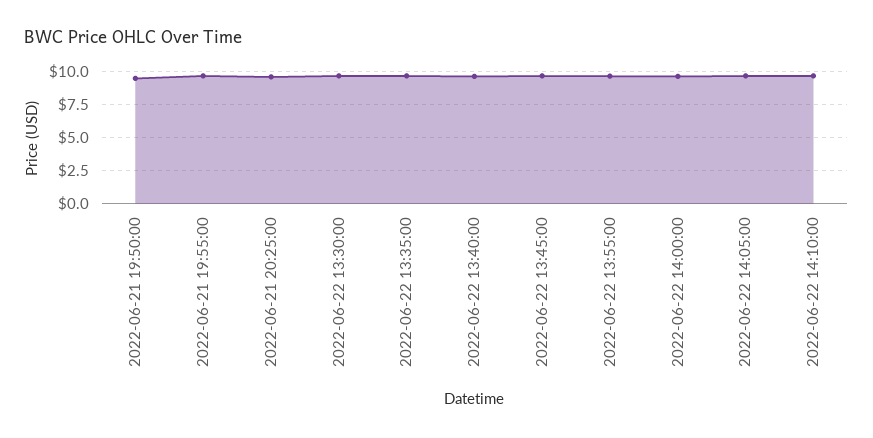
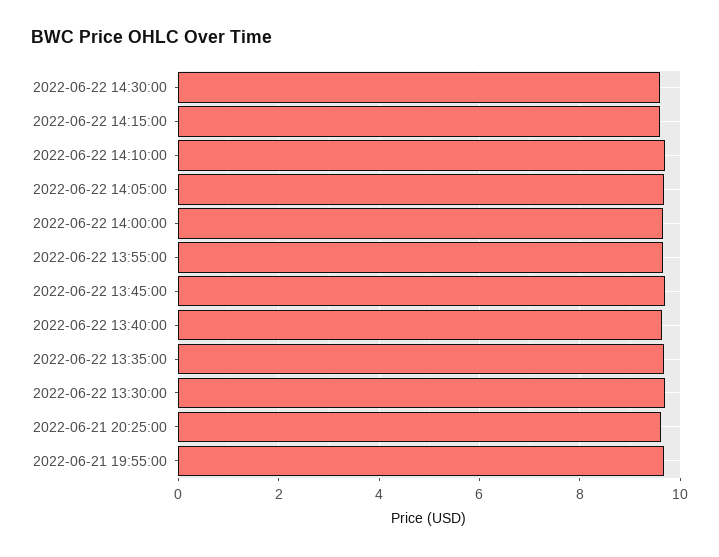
2022-06-21 19:50:00: 9.5 -> none
2022-06-22 14:30:00: none -> 9.6
2022-06-22 14:15:00: none -> 9.6

